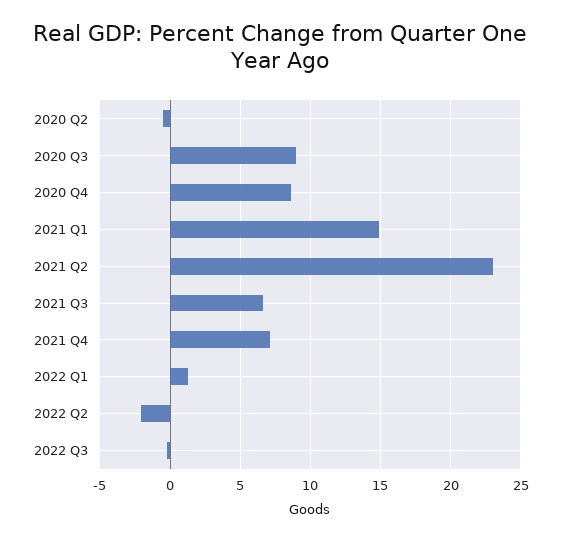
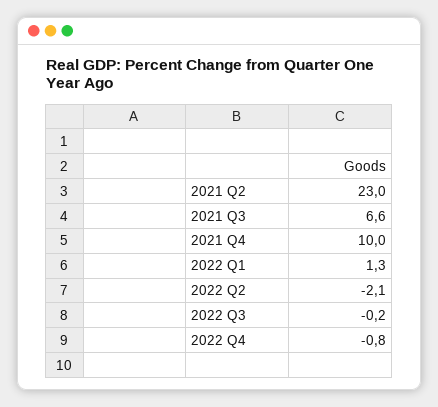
2020 Q2: -0.5 -> none
2020 Q3: 9 -> none
2020 Q4: 8.5 -> none
2021 Q1: 15 -> none
2021 Q4: 7 -> 10
2022 Q4: none -> -0.8

